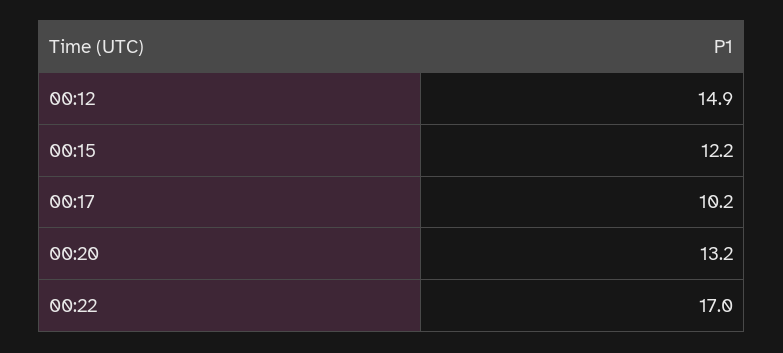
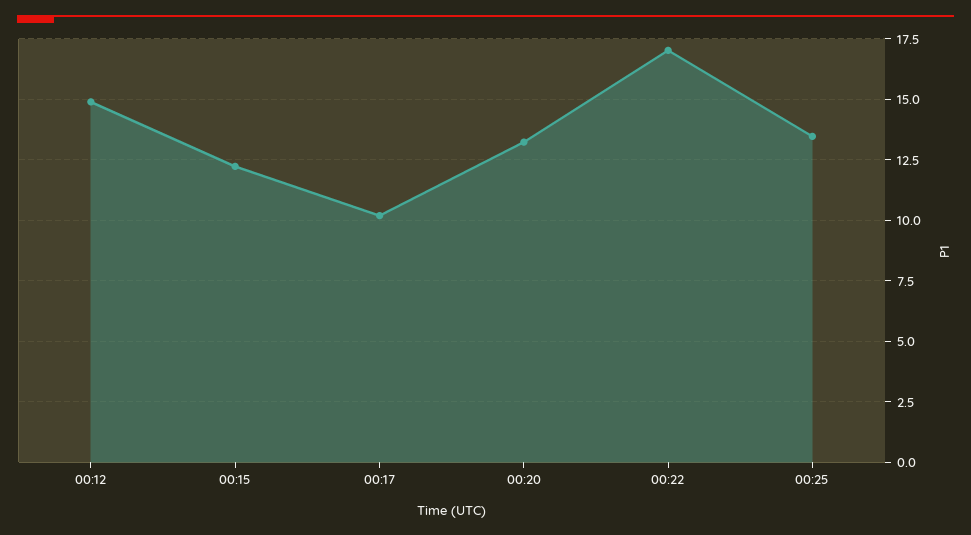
00:25: none -> 13.5

